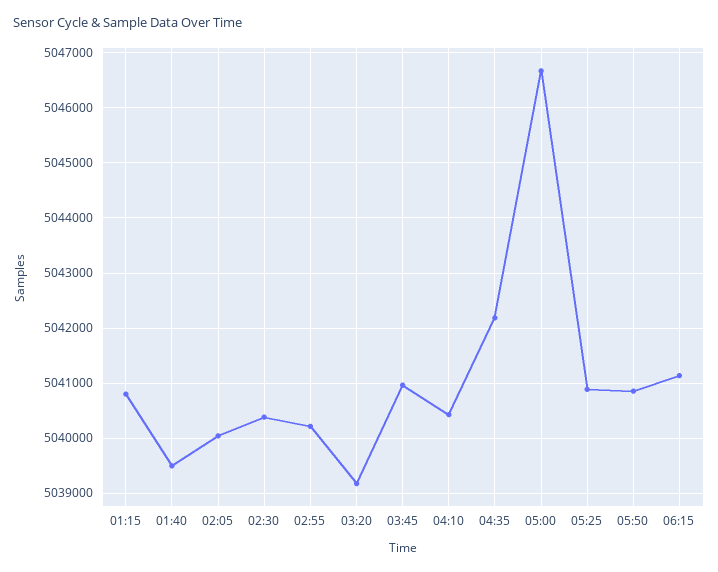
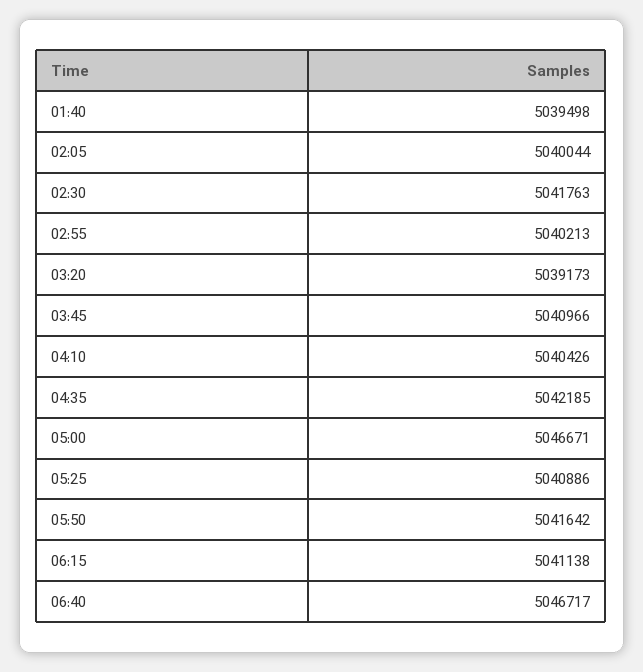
01:15: 5040800 -> none
02:30: 5040400 -> 5041763
05:50: 5040800 -> 5041642
06:40: none -> 5046717

